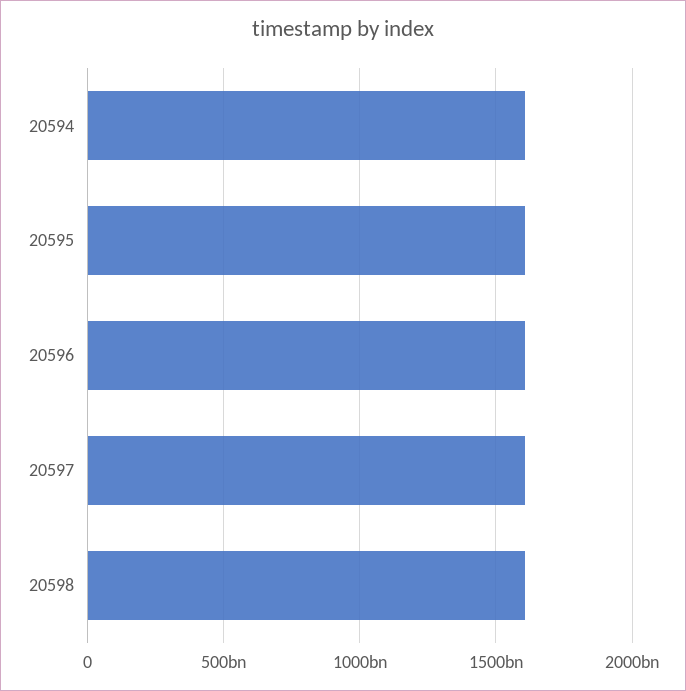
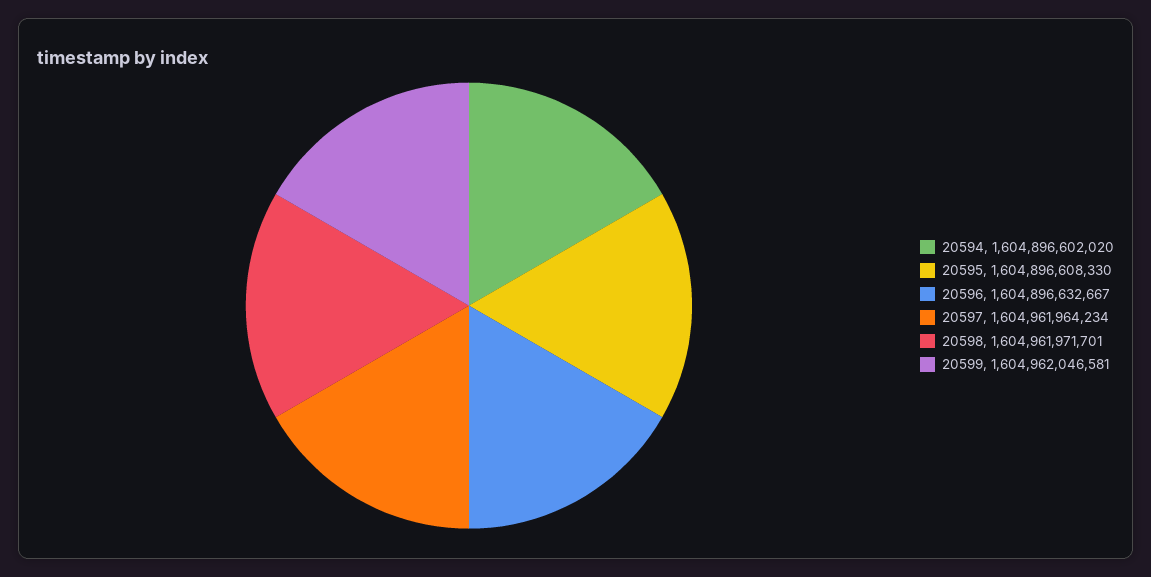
20599: none -> 1604962046581

